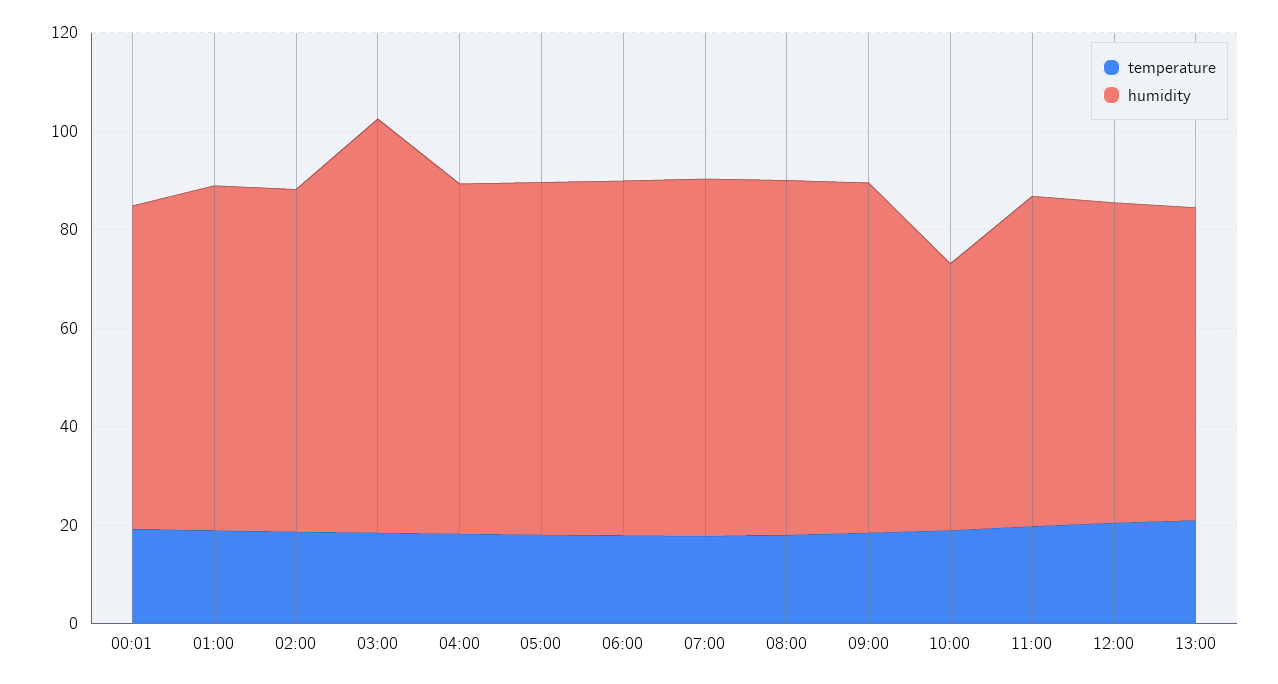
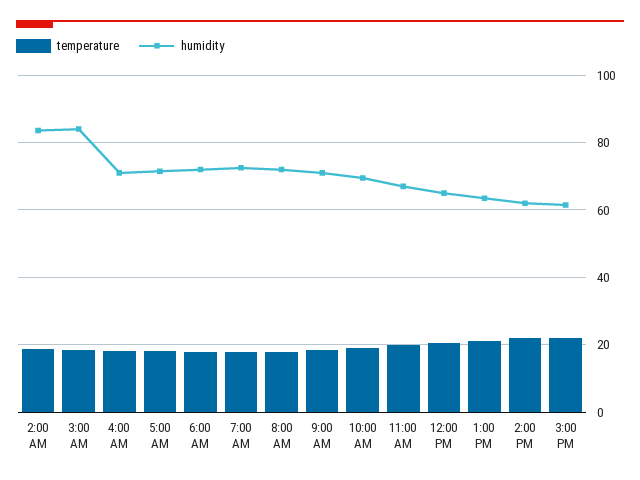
temperature, 00:01: 20 -> none
humidity, 00:01: 65 -> none
temperature, 01:00: 20 -> none
humidity, 01:00: 70 -> none
humidity, 02:00: 70 -> 84
humidity, 10:00: 55 -> 70
temperature, 2:00 PM: none -> 22
humidity, 2:00 PM: none -> 62
temperature, 3:00 PM: none -> 22
humidity, 3:00 PM: none -> 62

